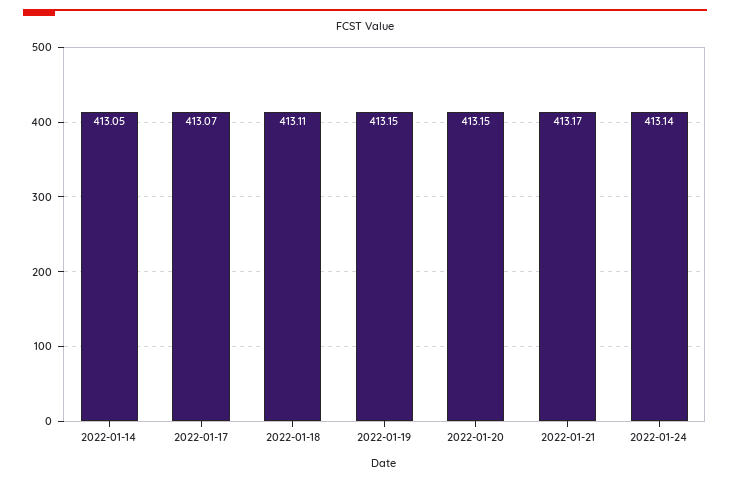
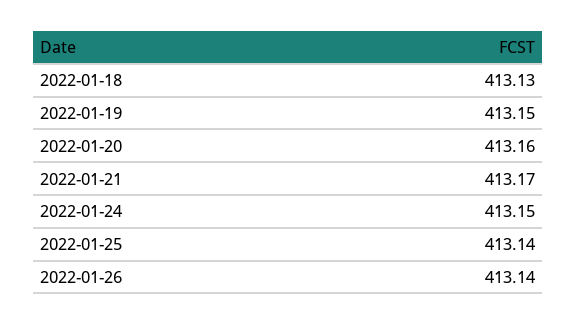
2022-01-14: 413.05 -> none
2022-01-17: 413.07 -> none
2022-01-18: 413.11 -> 413.13
2022-01-20: 413.15 -> 413.16
2022-01-24: 413.14 -> 413.15
2022-01-25: none -> 413.14
2022-01-26: none -> 413.14

